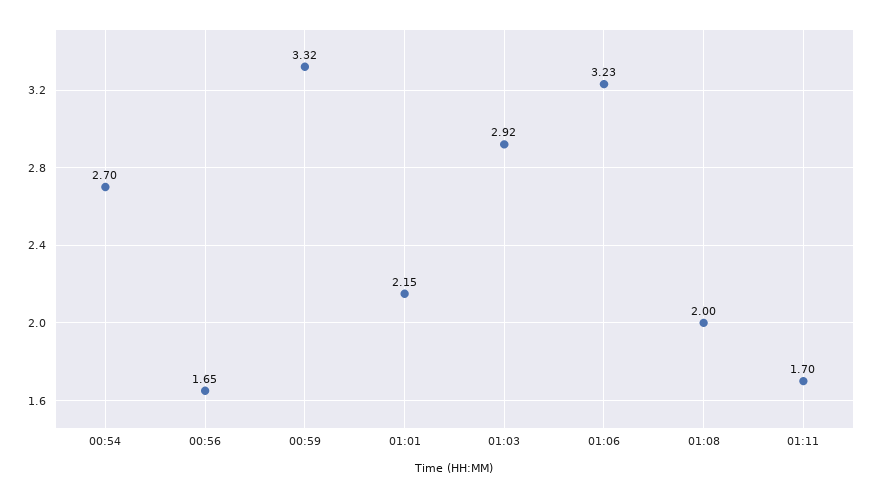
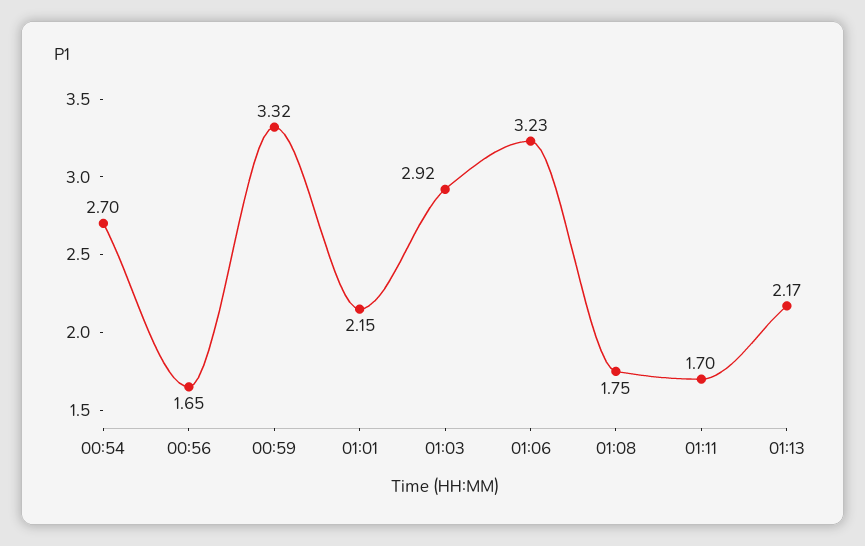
01:08: 2 -> 1.75
01:13: none -> 2.17

